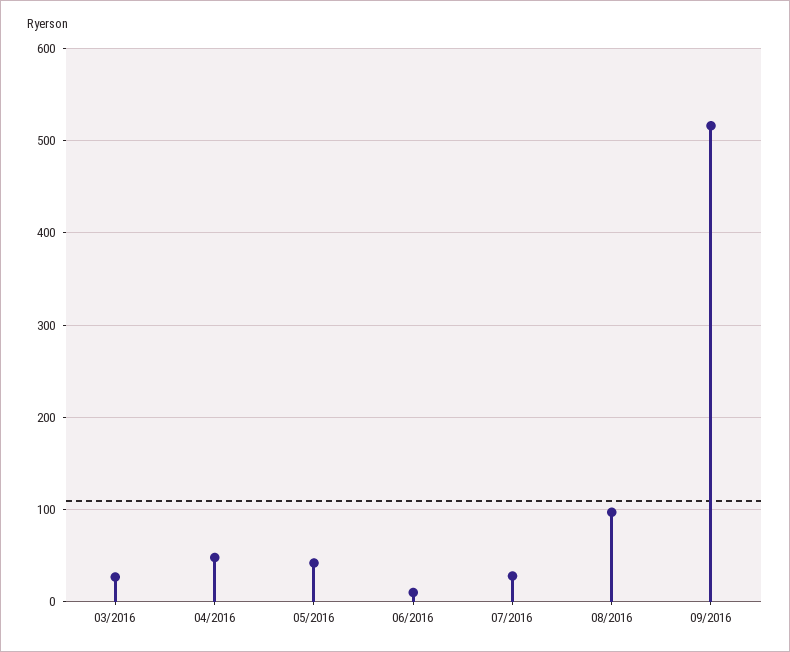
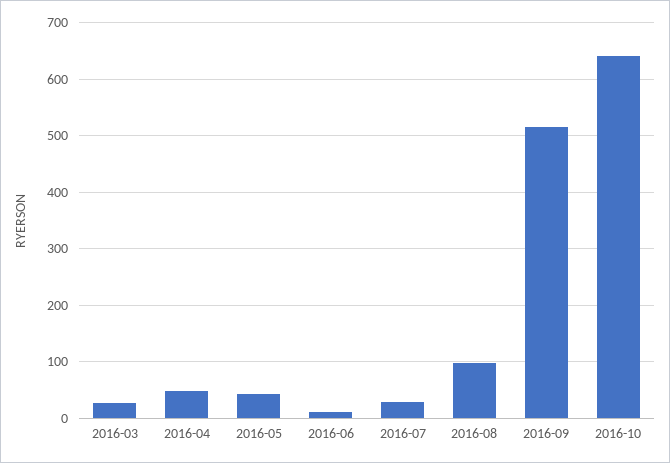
2016-10: none -> 640

